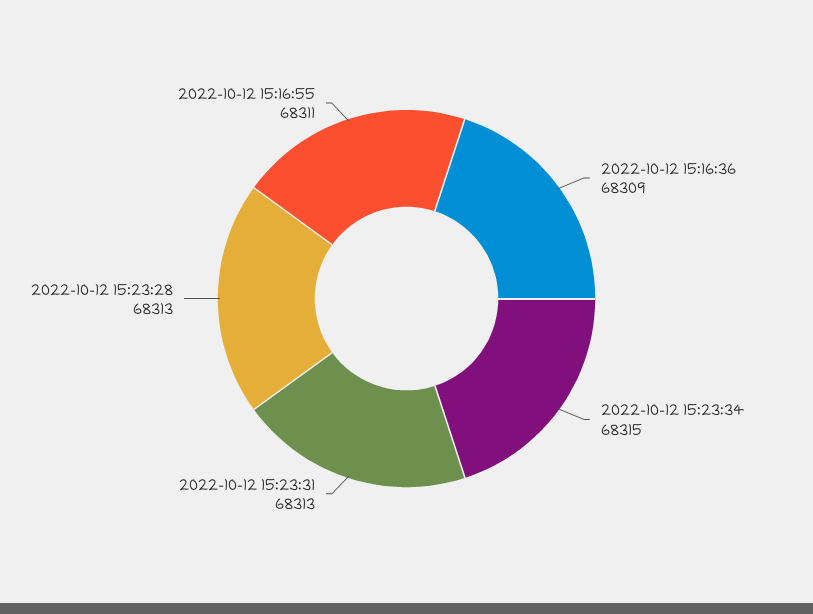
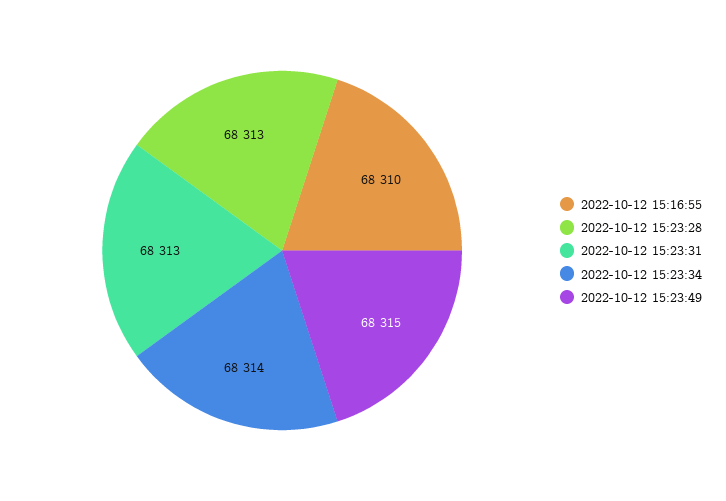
2022-10-12 15:16:36: 68309 -> none
2022-10-12 15:23:34: 68315 -> 68314
2022-10-12 15:16:55: 68311 -> 68310
2022-10-12 15:23:49: none -> 68315

